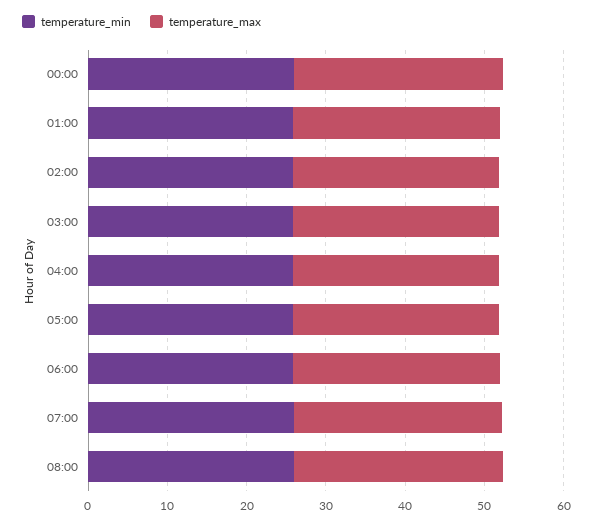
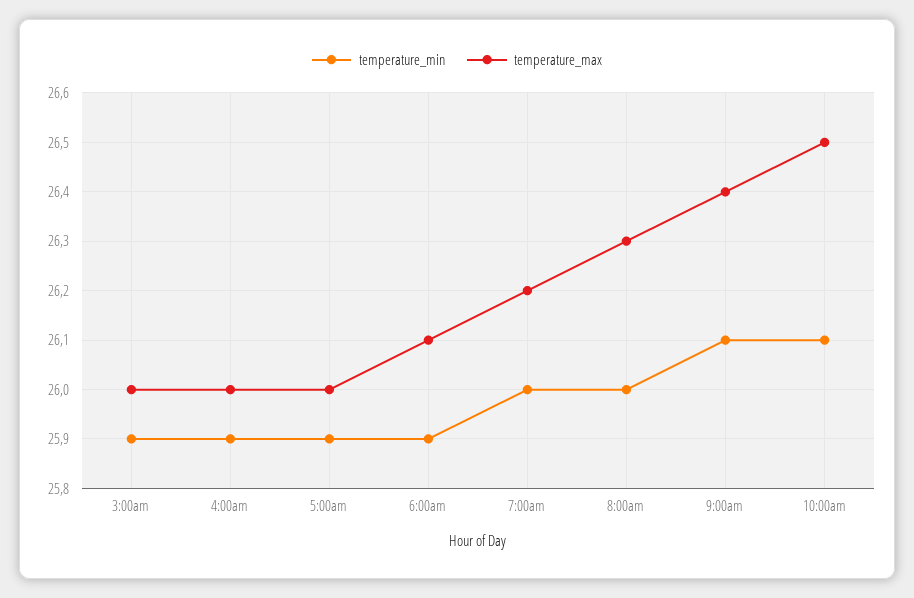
temperature_min, 00:00: 26 -> none
temperature_max, 00:00: 26 -> none
temperature_min, 01:00: 26 -> none
temperature_max, 01:00: 26 -> none
temperature_min, 02:00: 26 -> none
temperature_max, 02:00: 26 -> none
temperature_min, 9:00am: none -> 26.1
temperature_max, 9:00am: none -> 26.4
temperature_min, 10:00am: none -> 26.1
temperature_max, 10:00am: none -> 26.5

